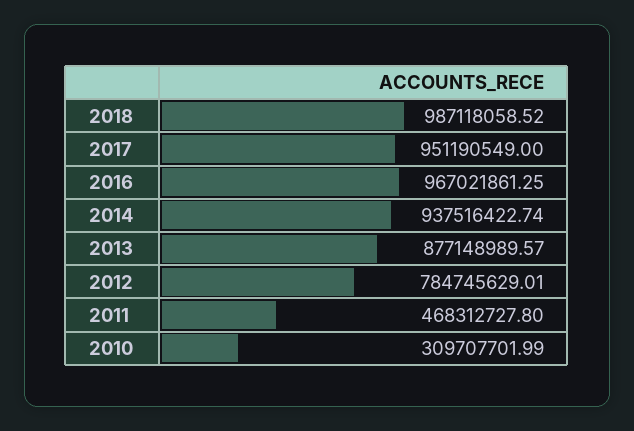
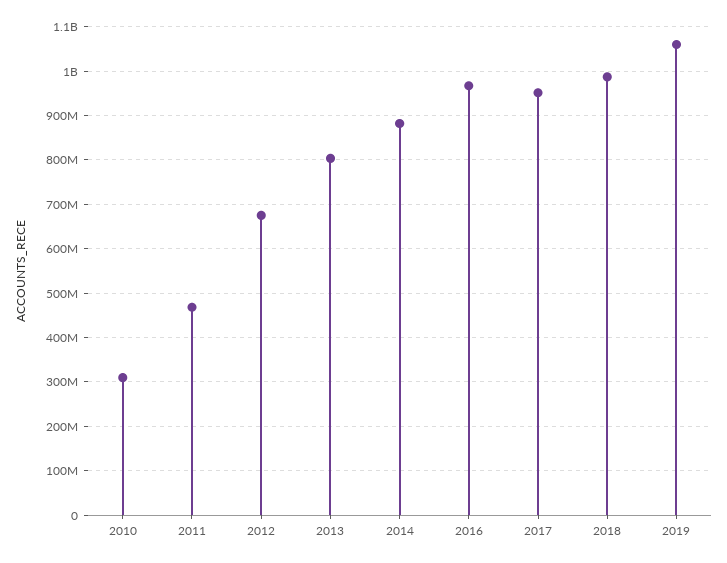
2014: 937516422.74 -> 880000000
2013: 877148989.57 -> 800000000
2012: 784745629.01 -> 680000000
2019: none -> 1060000000

